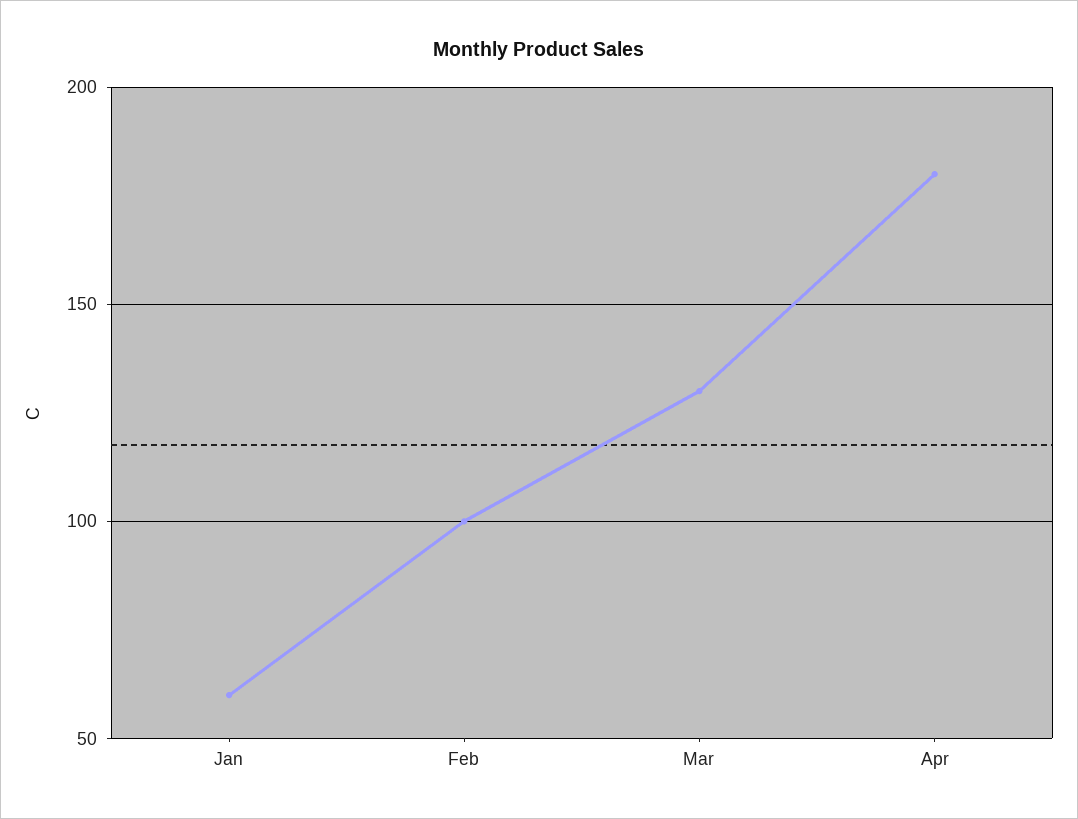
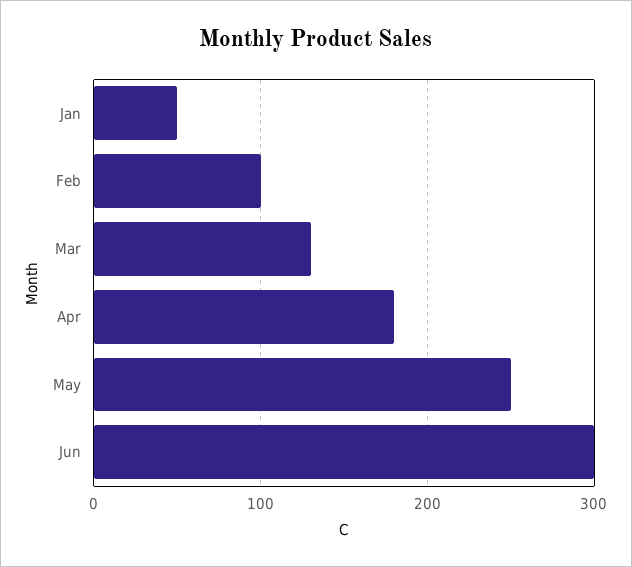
Jan: 60 -> 50
May: none -> 250
Jun: none -> 300

